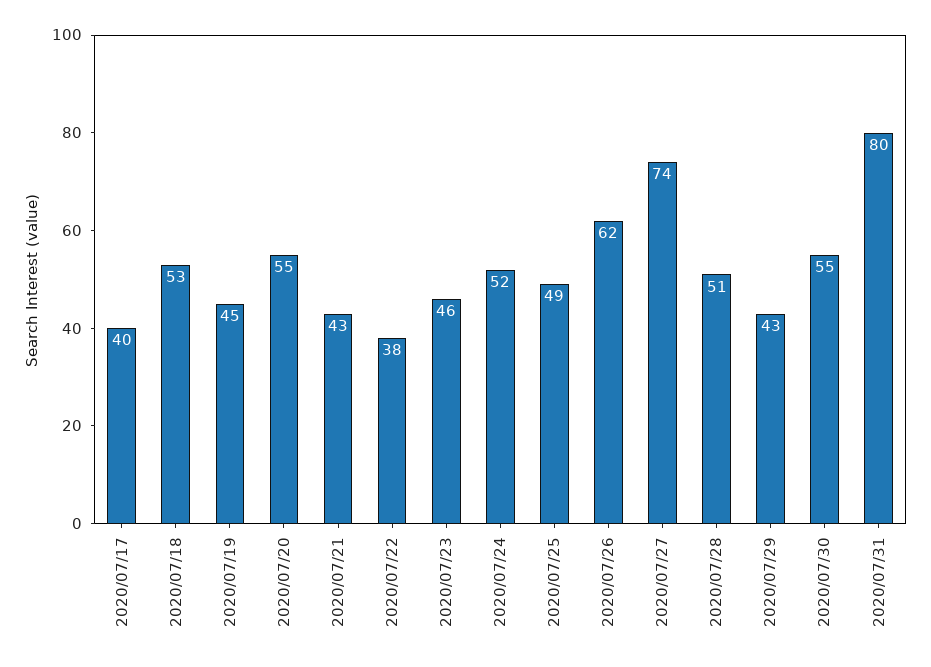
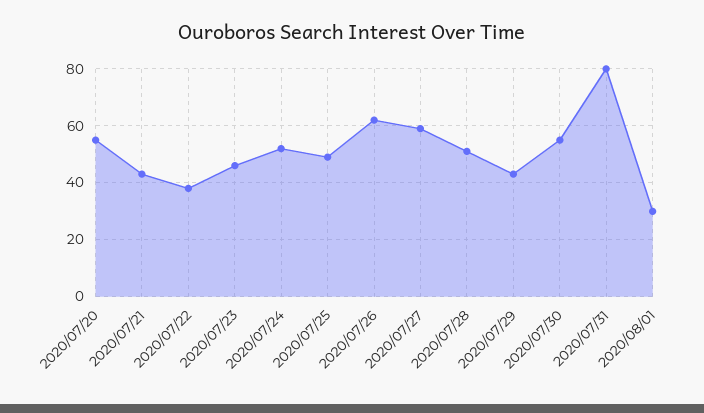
2020/07/17: 40 -> none
2020/07/18: 53 -> none
2020/07/19: 45 -> none
2020/07/27: 74 -> 60
2020/08/01: none -> 30

